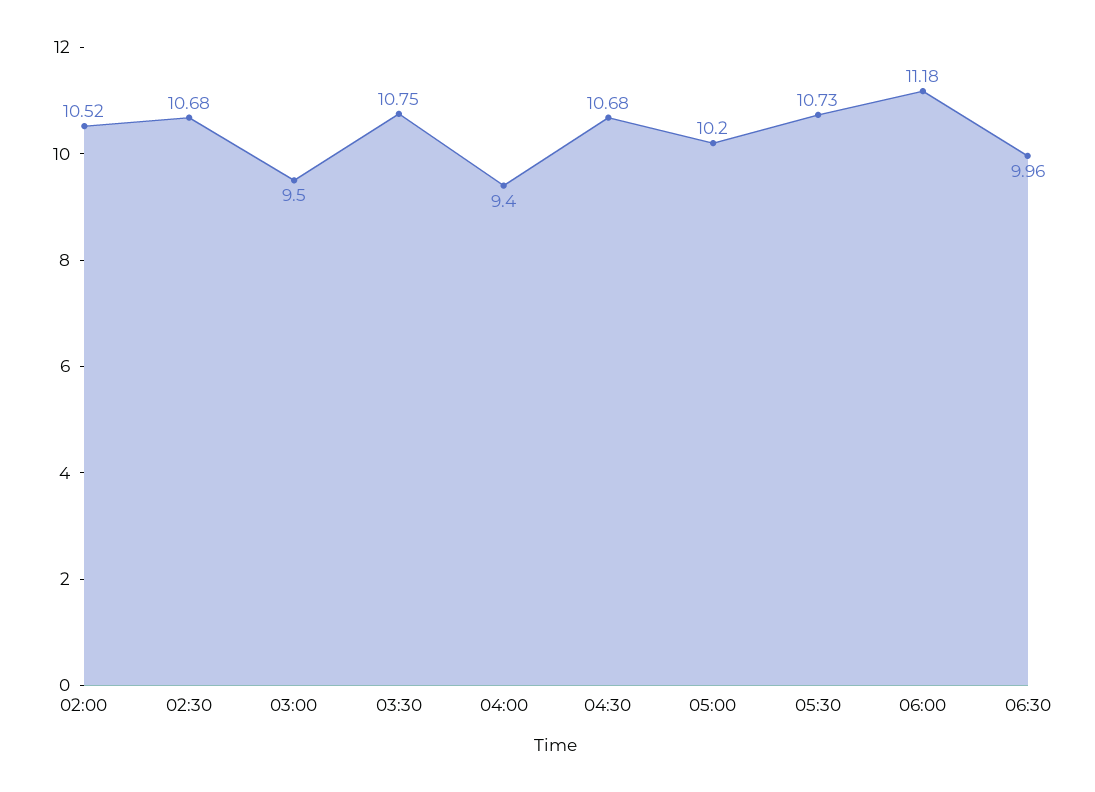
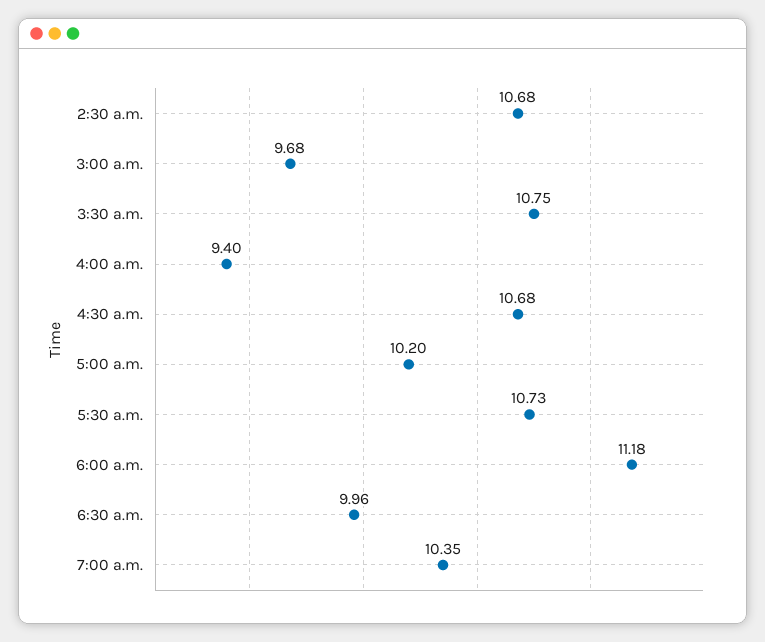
02:00: 10.52 -> none
03:00: 9.5 -> 9.68
7:00 a.m.: none -> 10.35

